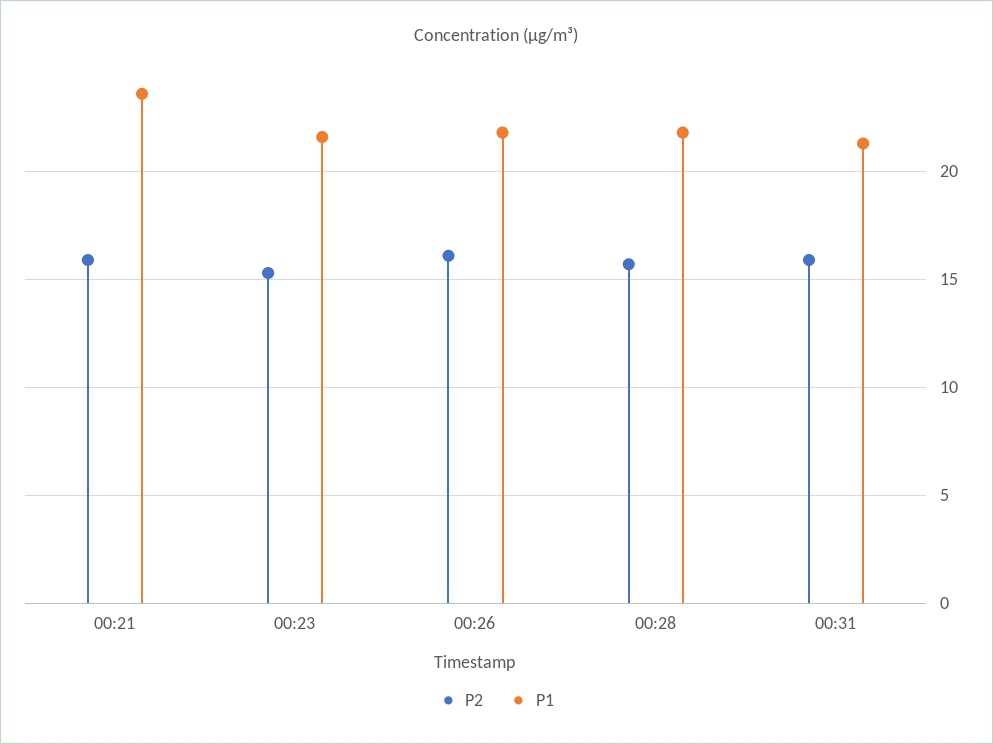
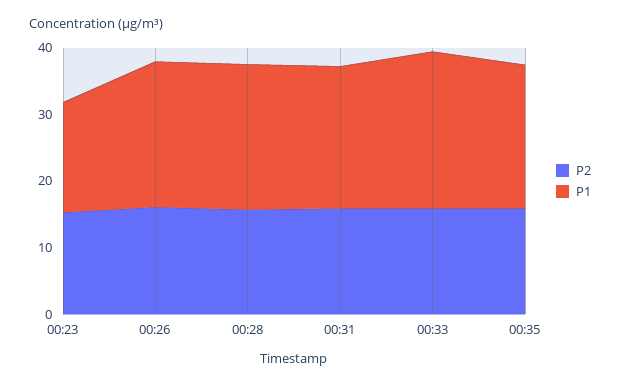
P2, 00:21: 16 -> none
P1, 00:21: 23.5 -> none
P1, 00:23: 21.5 -> 16
P2, 00:33: none -> 16
P1, 00:33: none -> 24
P2, 00:35: none -> 16
P1, 00:35: none -> 22

